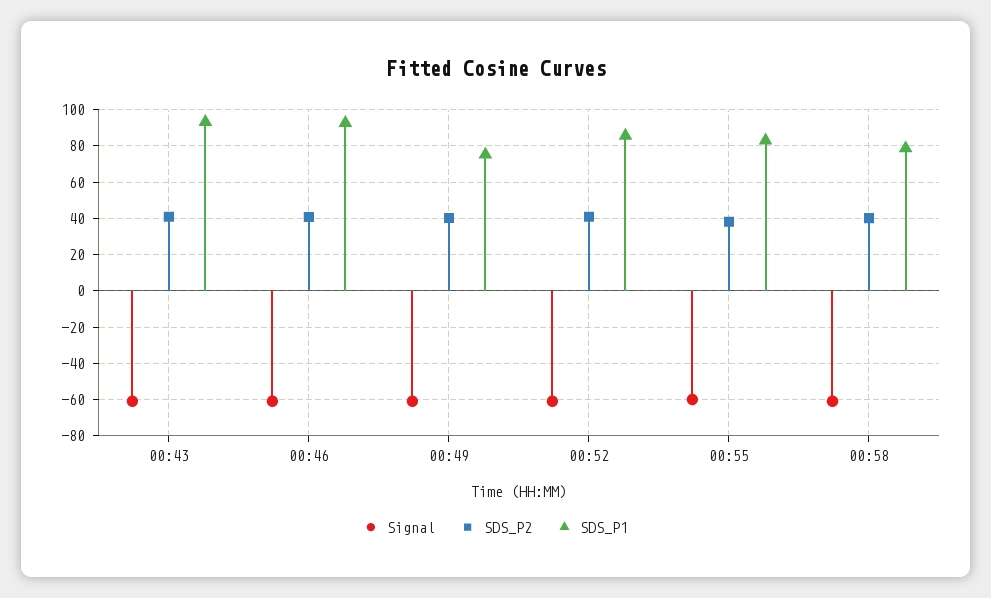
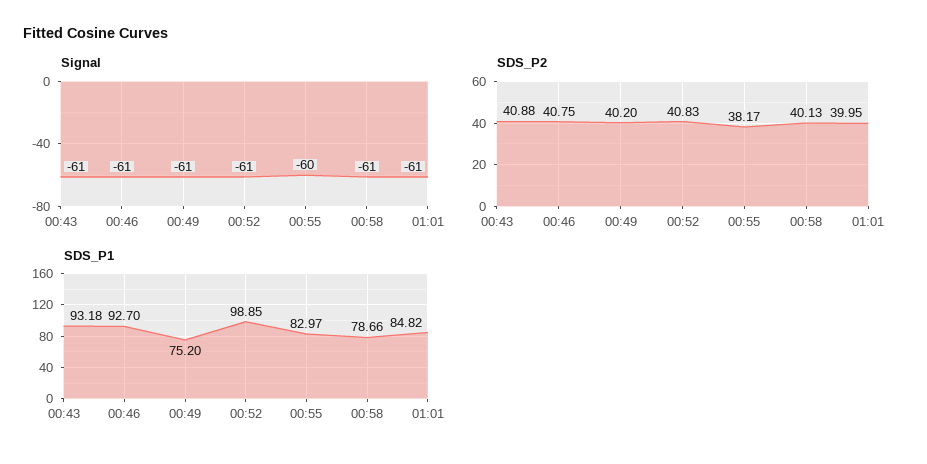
SDS_P1, 00:52: 85 -> 98.85
Signal, 01:01: none -> -61
SDS_P2, 01:01: none -> 39.95
SDS_P1, 01:01: none -> 84.82

